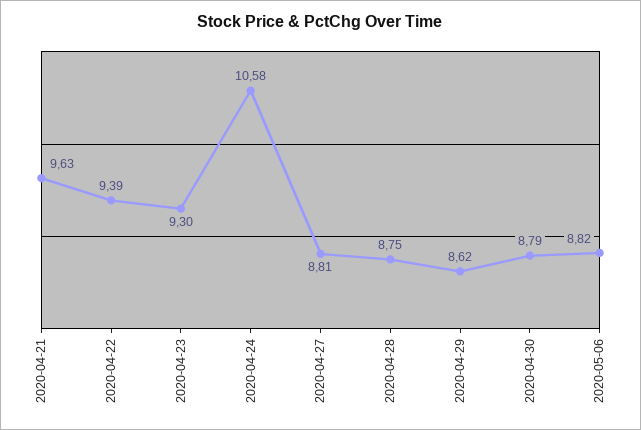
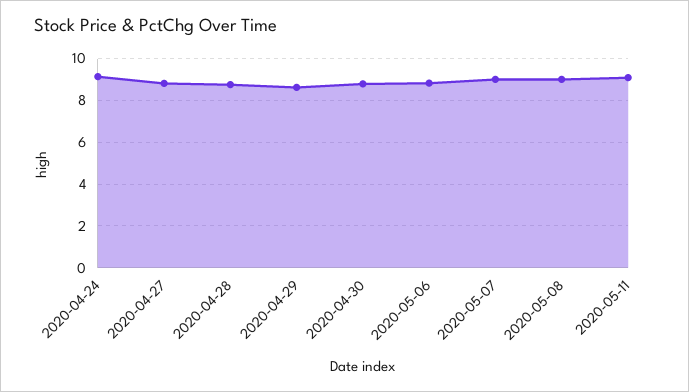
2020-04-21: 9.63 -> none
2020-04-22: 9.39 -> none
2020-04-23: 9.3 -> none
2020-04-24: 10.58 -> 9
2020-05-07: none -> 9
2020-05-08: none -> 9
2020-05-11: none -> 9

